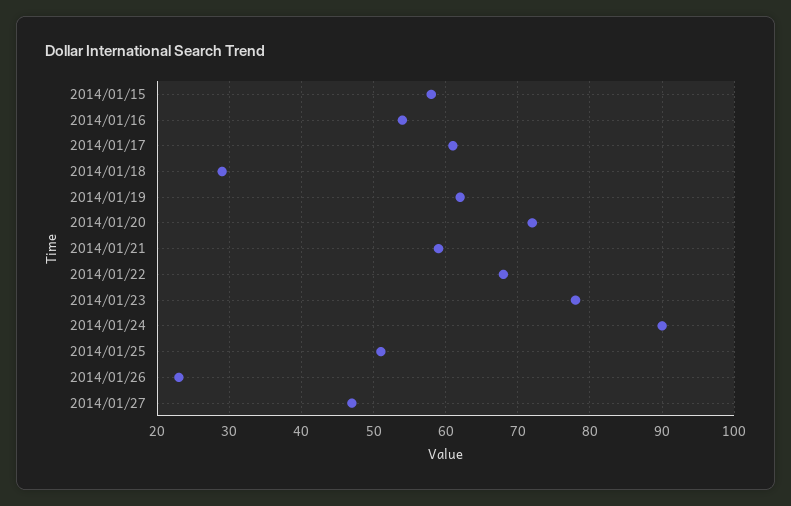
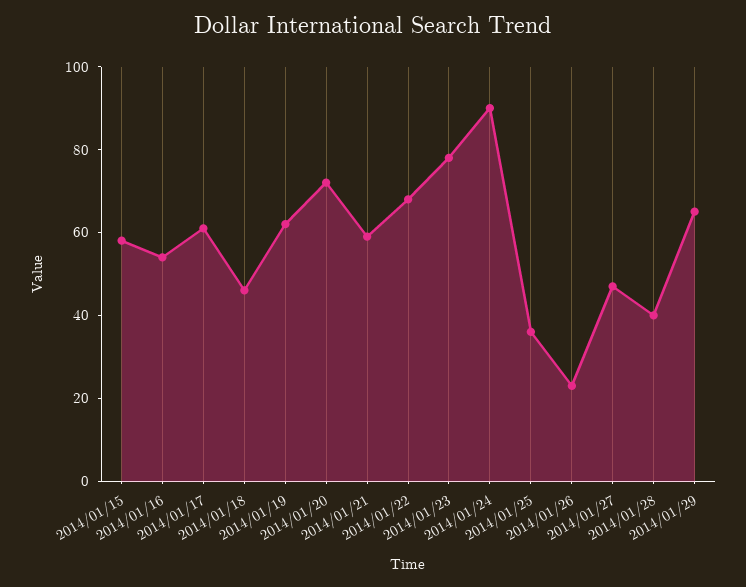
2014/01/18: 29 -> 45
2014/01/25: 51 -> 35
2014/01/28: none -> 40
2014/01/29: none -> 65

